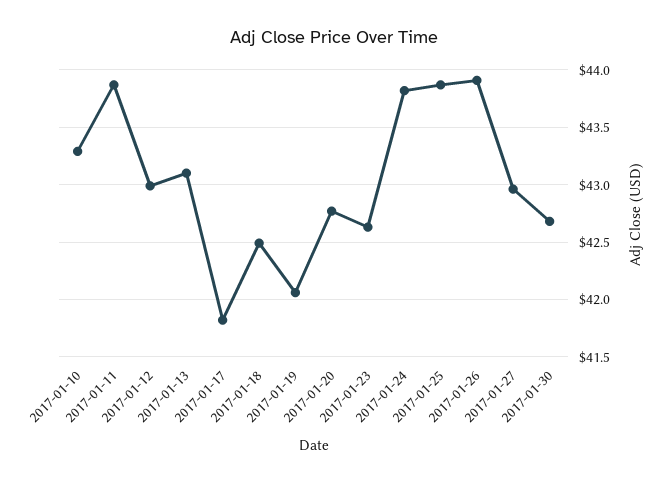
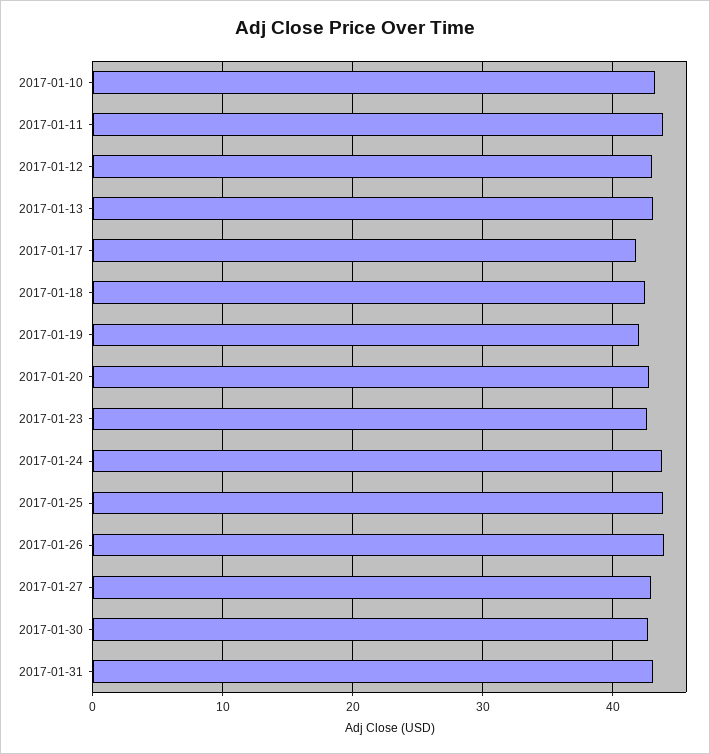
2017-01-31: none -> 43

